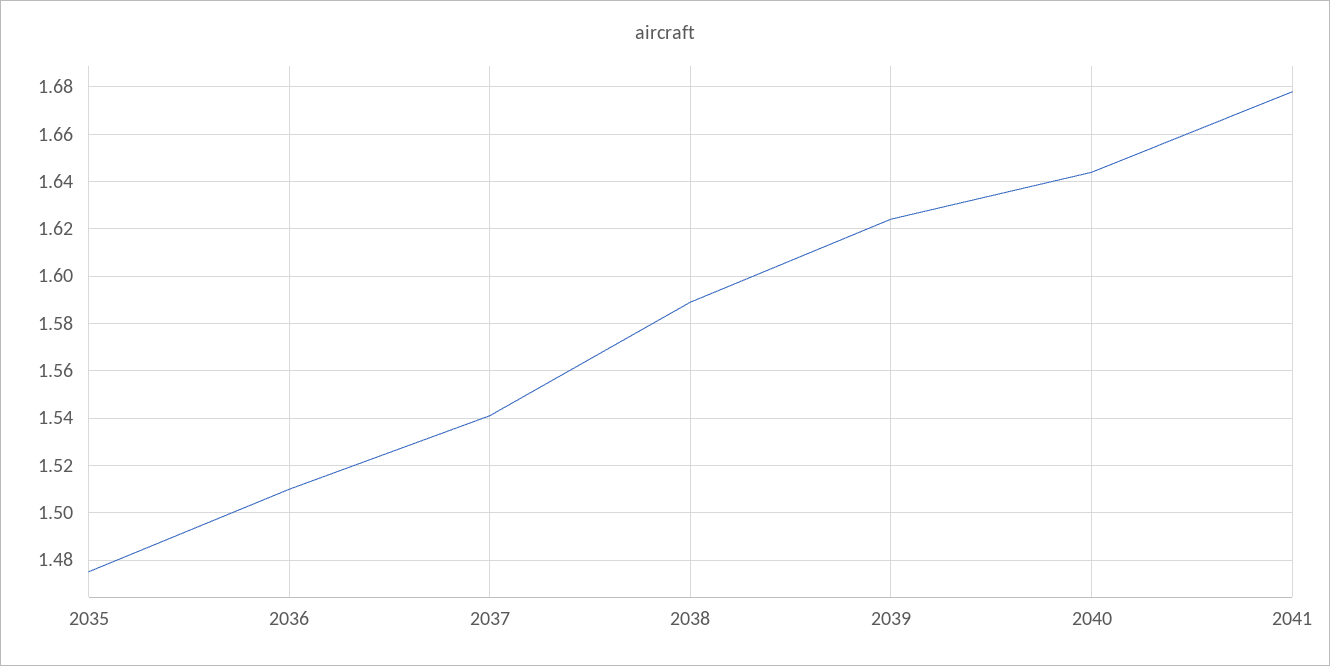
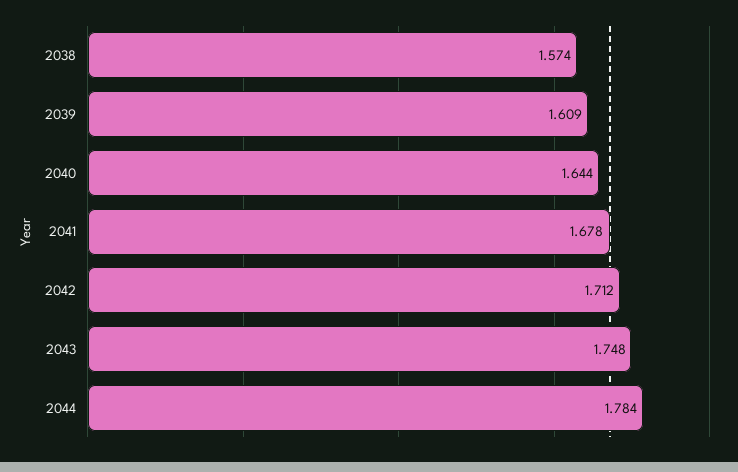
2035: 1.475 -> none
2036: 1.51 -> none
2037: 1.54 -> none
2038: 1.59 -> 1.574
2039: 1.625 -> 1.609
2042: none -> 1.712
2043: none -> 1.748
2044: none -> 1.784

